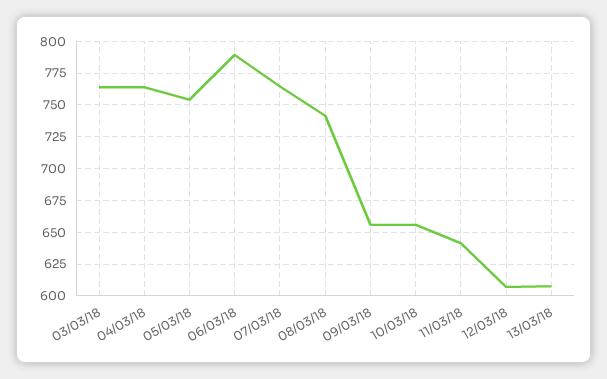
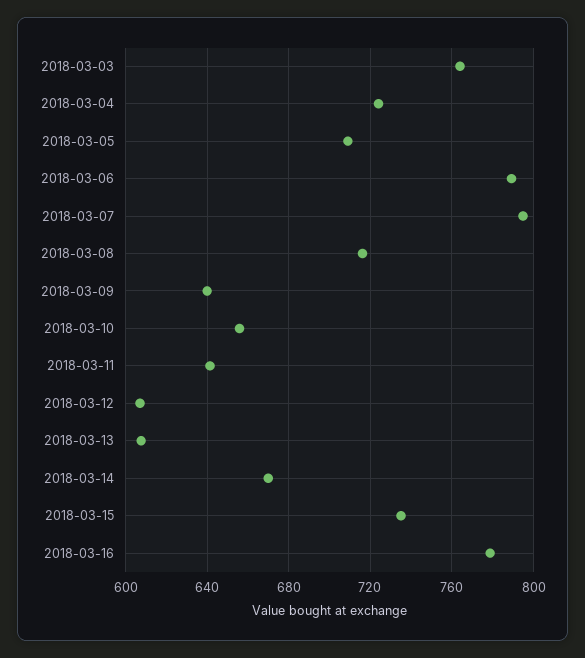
04/03/18: 765 -> 725
05/03/18: 755 -> 710
07/03/18: 765 -> 795
08/03/18: 740 -> 715
09/03/18: 655 -> 640
2018-03-14: none -> 670
2018-03-15: none -> 735
2018-03-16: none -> 780

